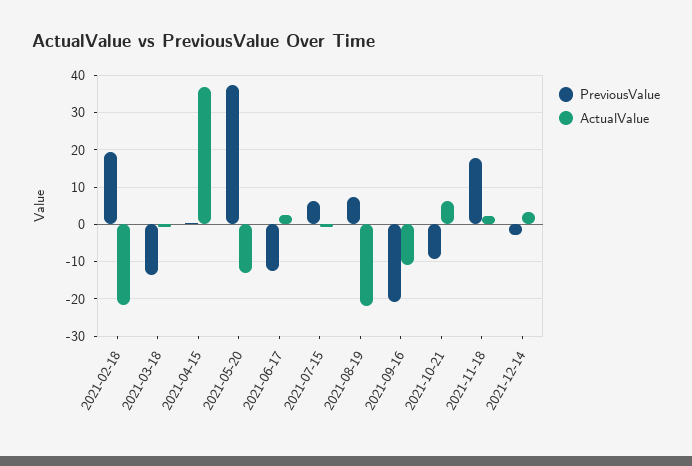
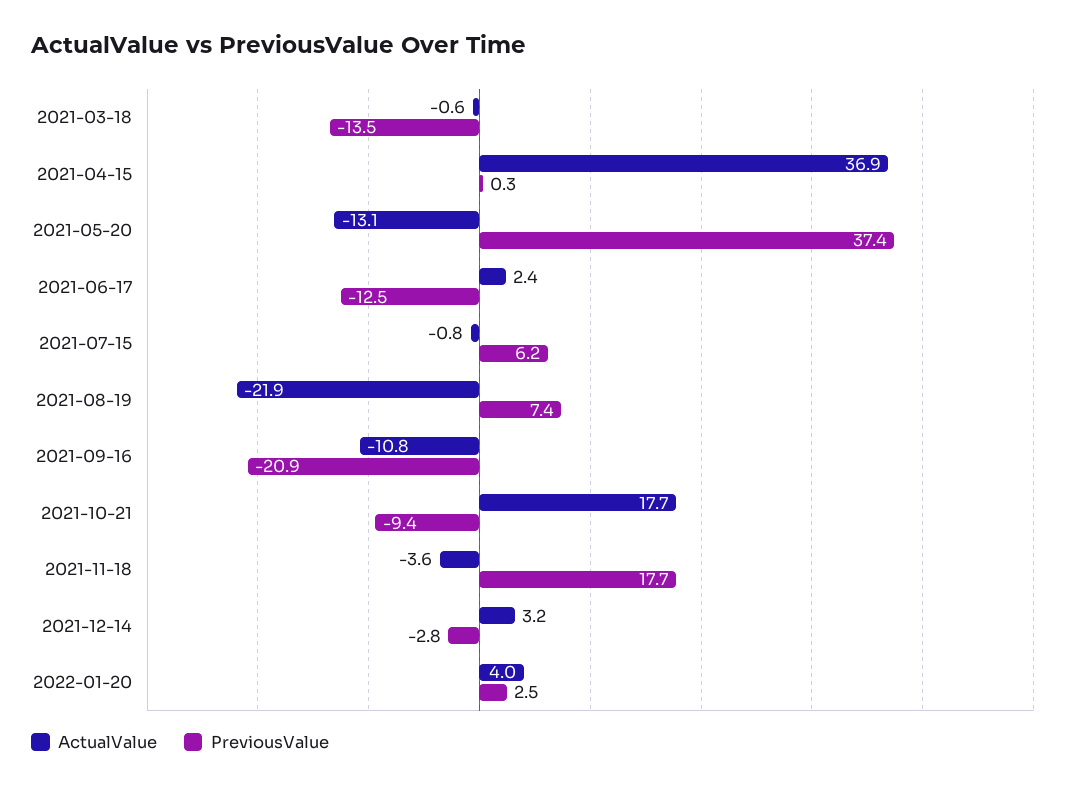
PreviousValue, 2021-02-18: 20 -> none
ActualValue, 2021-02-18: -22 -> none
ActualValue, 2021-10-21: 6 -> 17.7
ActualValue, 2021-11-18: 2 -> -3.6
ActualValue, 2022-01-20: none -> 4
PreviousValue, 2022-01-20: none -> 2.5

